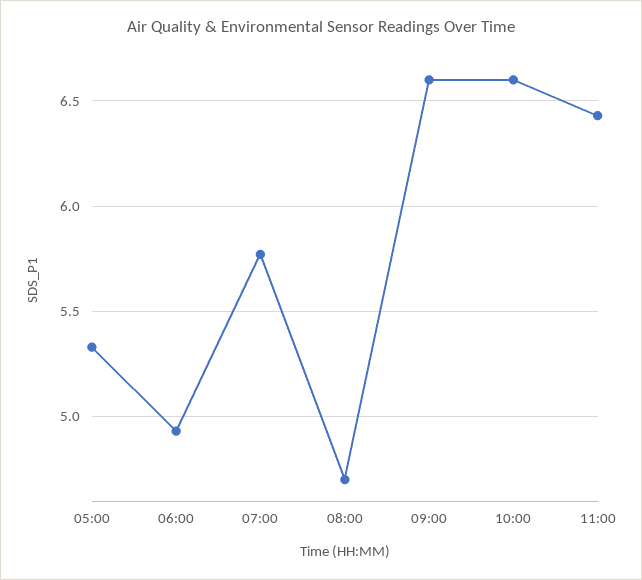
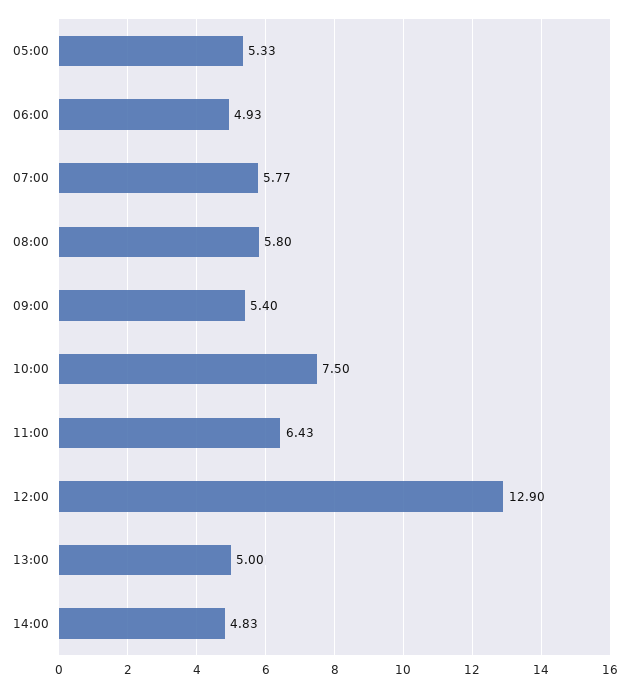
08:00: 4.7 -> 5.8
09:00: 6.6 -> 5.4
10:00: 6.6 -> 7.5
12:00: none -> 12.9
13:00: none -> 5
14:00: none -> 4.83

